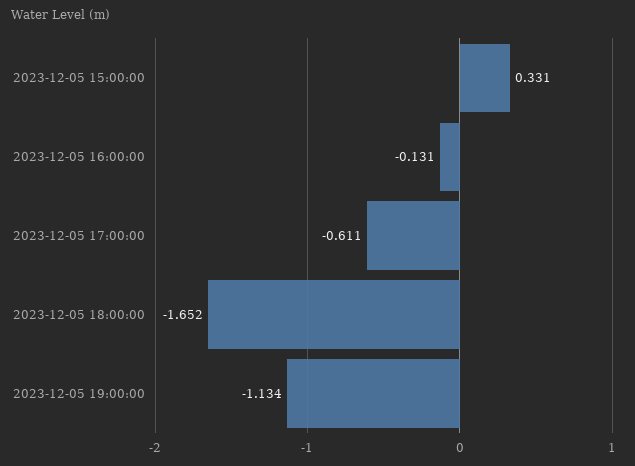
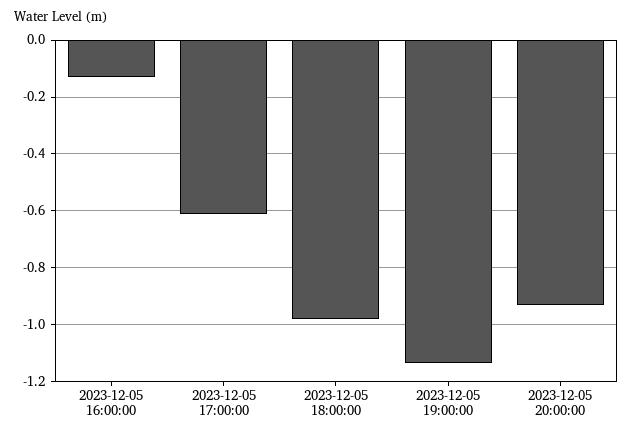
2023-12-05 15:00:00: 0.331 -> none
2023-12-05 18:00:00: -1.652 -> -0.975
2023-12-05 20:00:00: none -> -0.925

